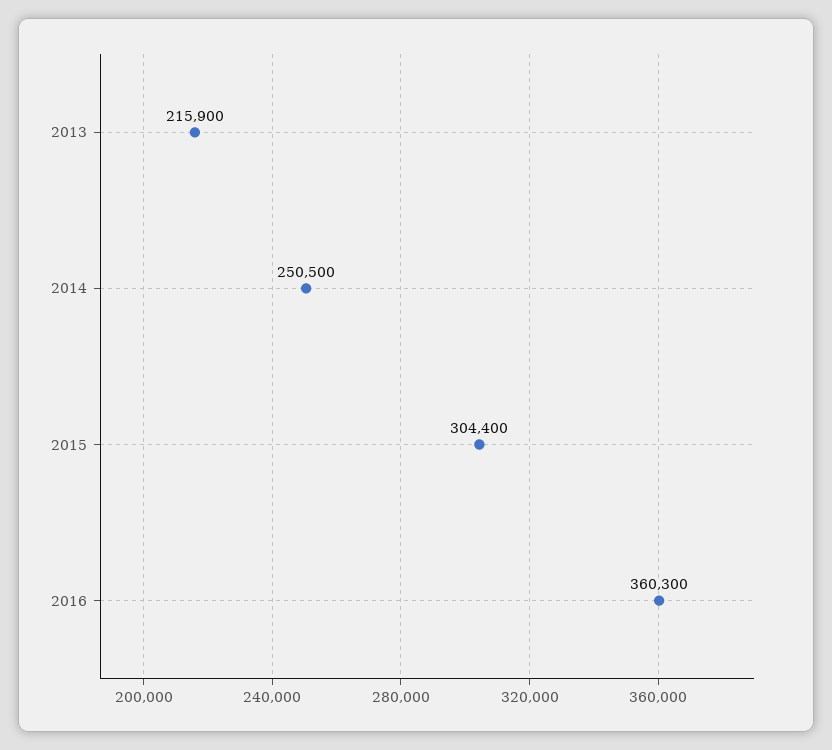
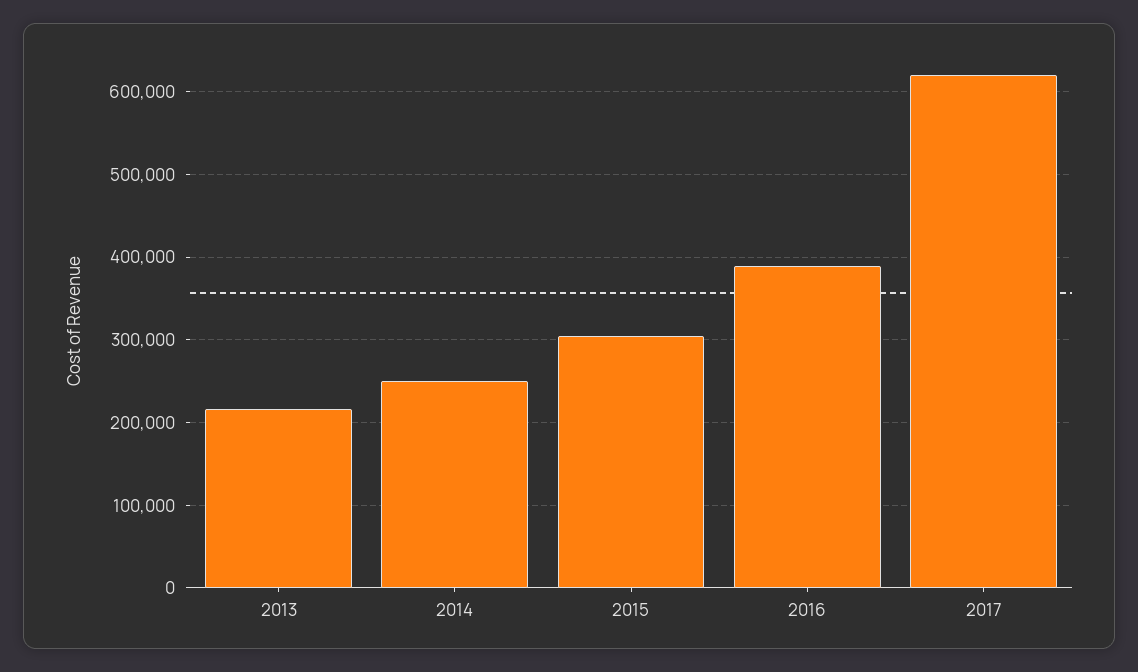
2016: 360300 -> 390000
2017: none -> 620000

